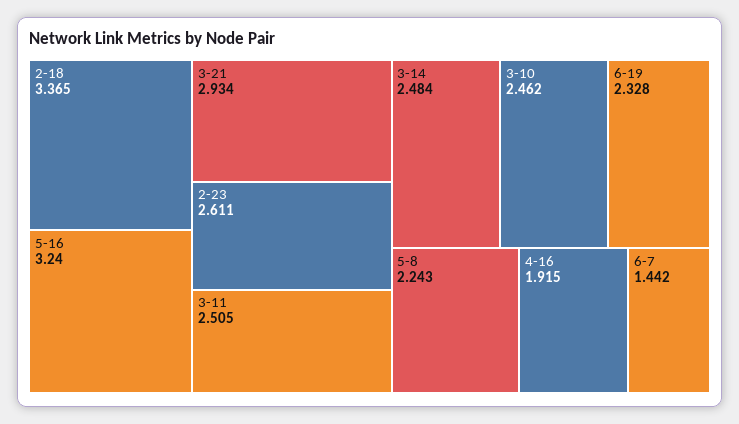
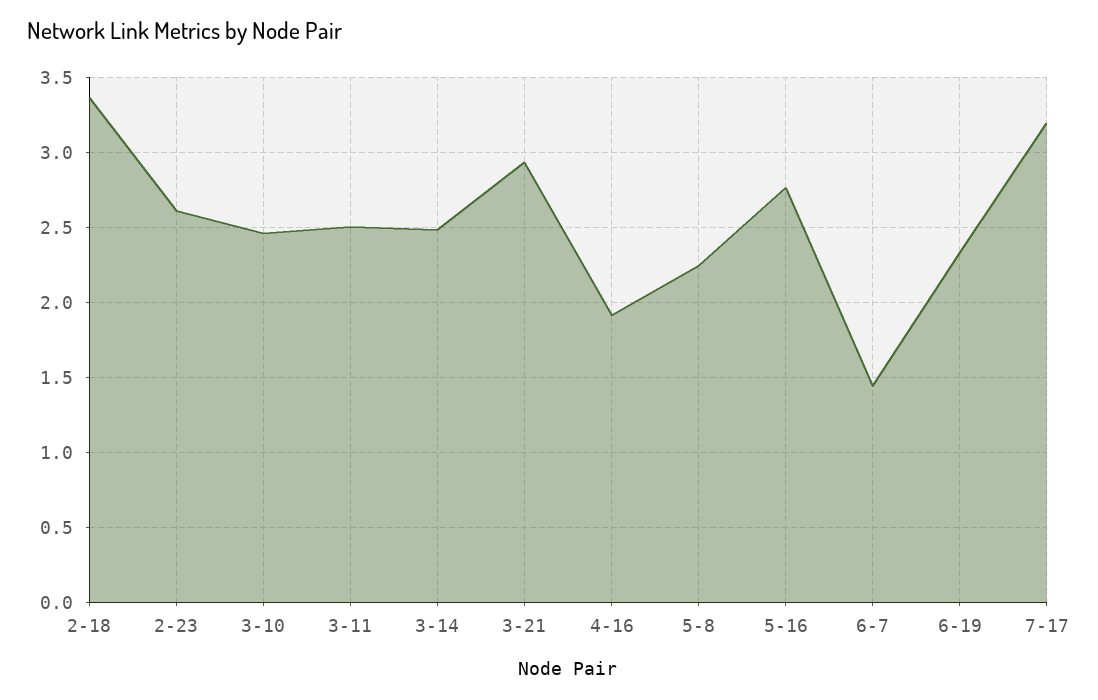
5-16: 3.24 -> 2.75
7-17: none -> 3.2

